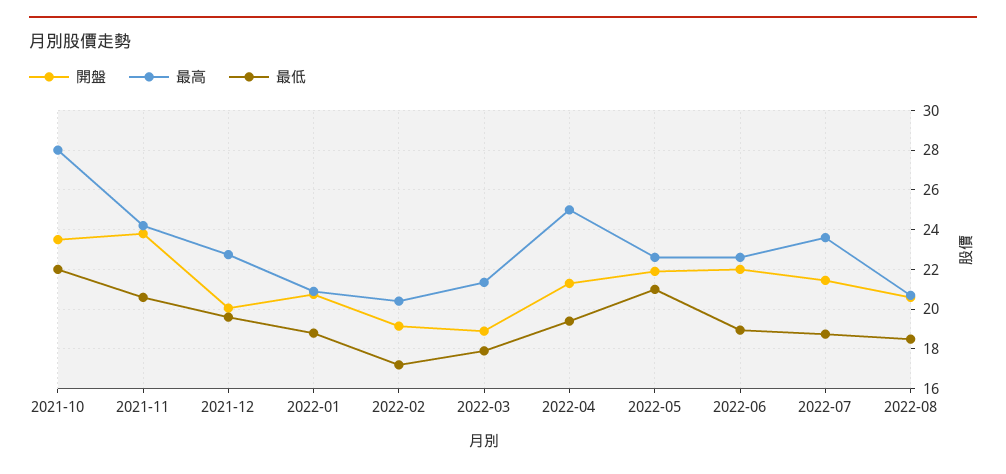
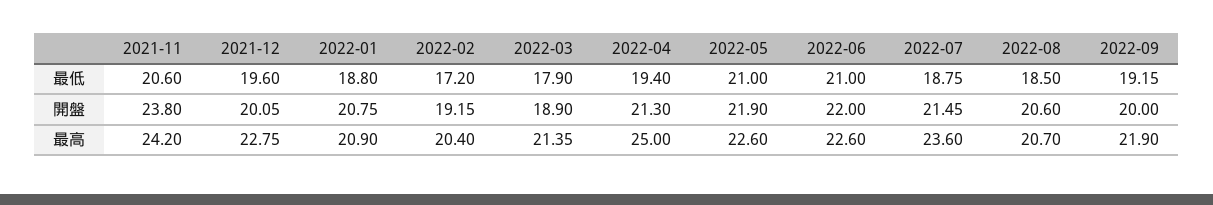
開盤, 2021-10: 23.5 -> none
最高, 2021-10: 28 -> none
最低, 2021-10: 22 -> none
最低, 2022-06: 19 -> 21
最低, 2022-09: none -> 19.15
開盤, 2022-09: none -> 20
最高, 2022-09: none -> 21.9

